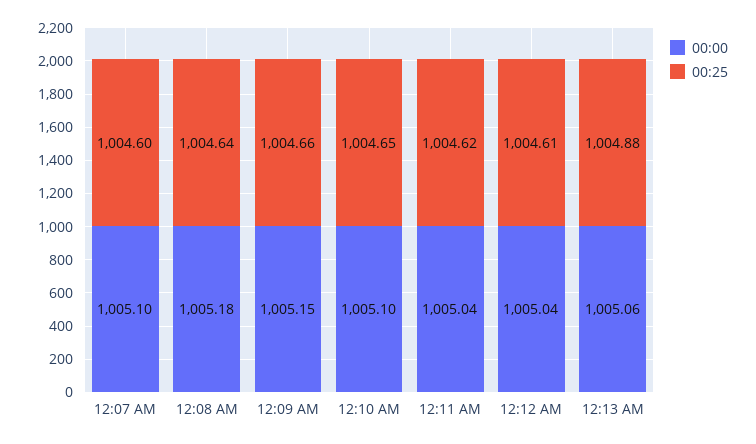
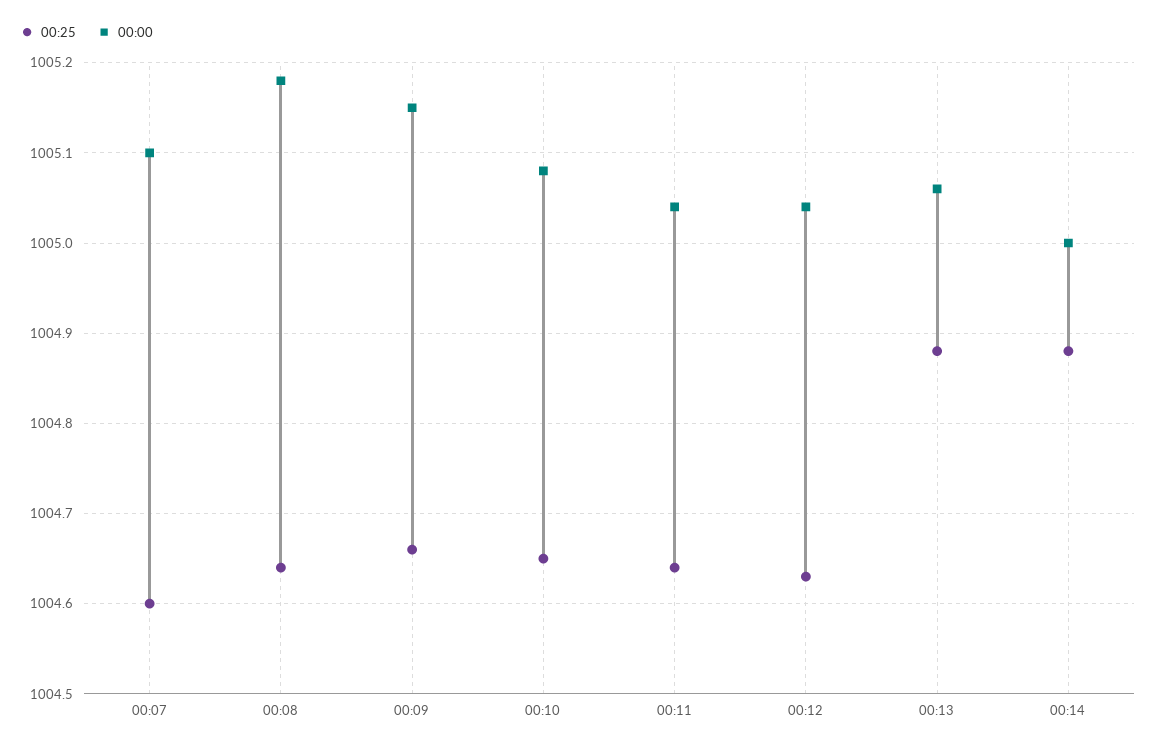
00:00, 12:10 AM: 1005.1 -> 1005.08
00:25, 12:11 AM: 1004.62 -> 1004.64
00:25, 12:12 AM: 1004.61 -> 1004.63
00:25, 00:14: none -> 1004.88
00:00, 00:14: none -> 1005

